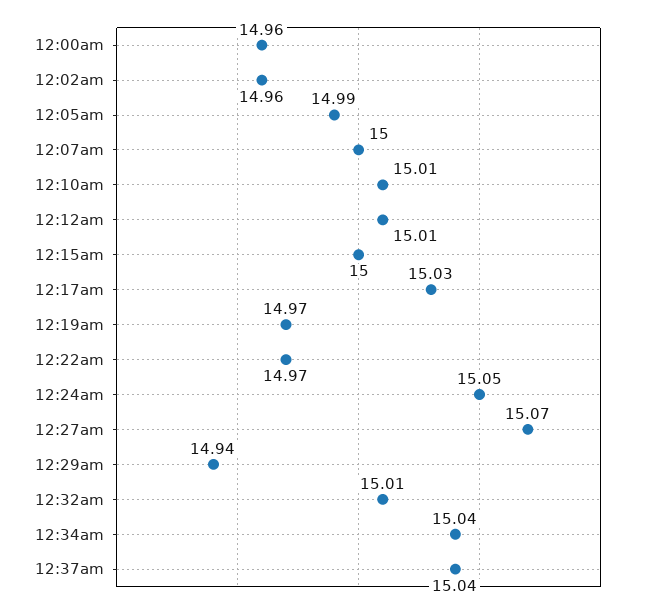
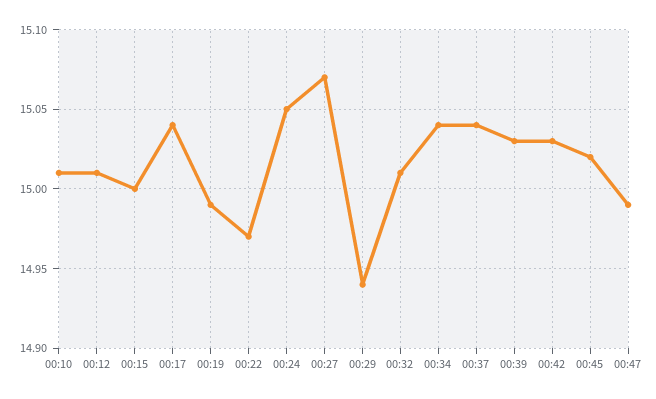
12:00am: 14.96 -> none
12:02am: 14.96 -> none
12:05am: 14.99 -> none
12:07am: 15 -> none
12:17am: 15.03 -> 15.04
12:19am: 14.97 -> 14.99
00:39: none -> 15.03
00:42: none -> 15.03
00:45: none -> 15.02
00:47: none -> 14.99

